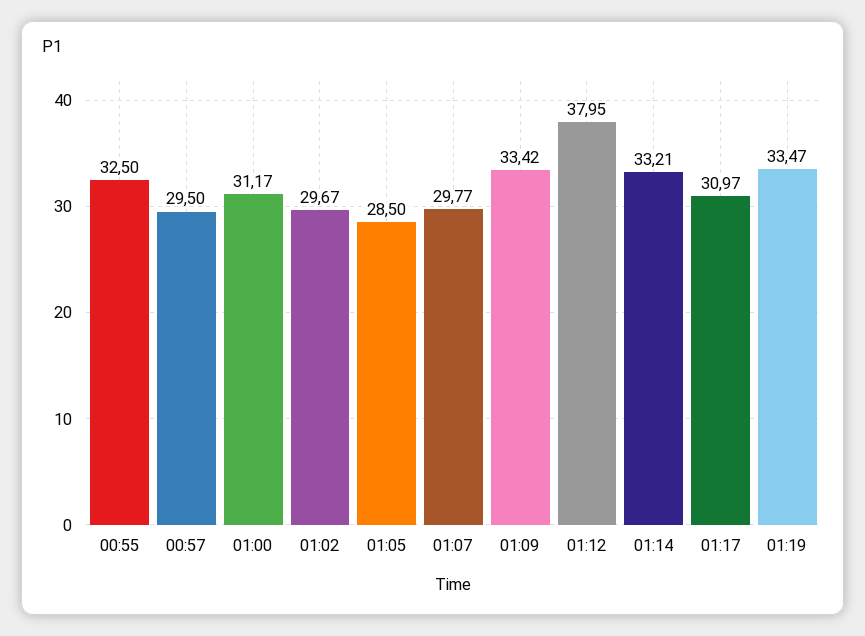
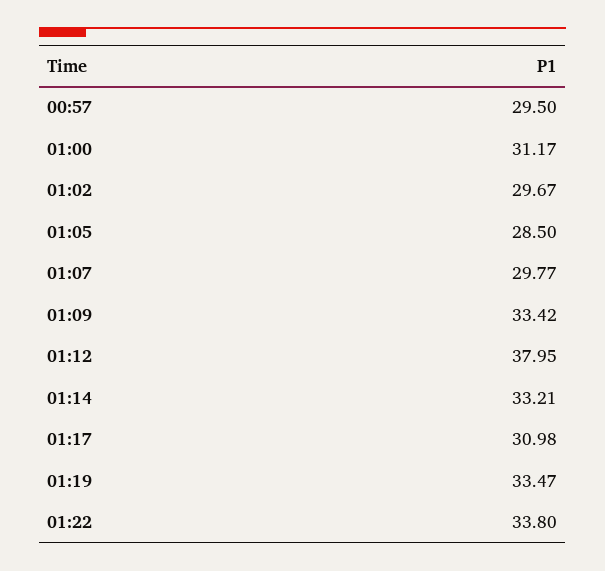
00:55: 32.5 -> none
01:17: 30.97 -> 30.98
01:22: none -> 33.8

